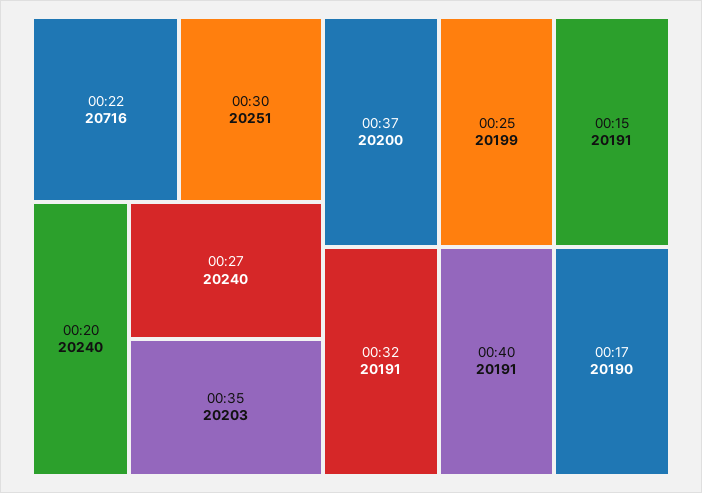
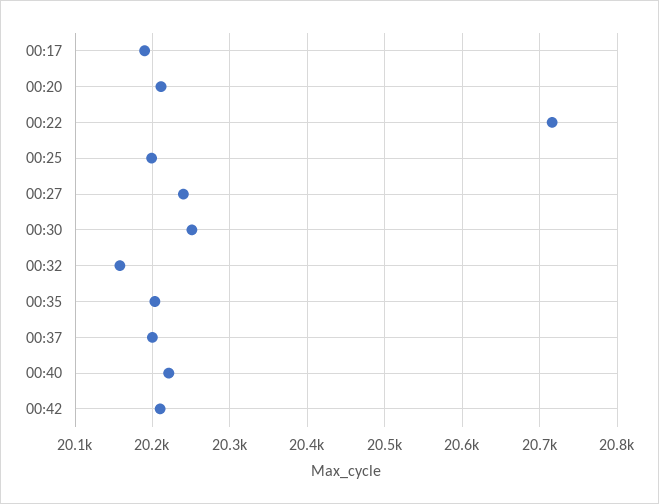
00:20: 20240 -> 20210
00:15: 20191 -> none
00:32: 20191 -> 20160
00:40: 20191 -> 20220
00:42: none -> 20210

